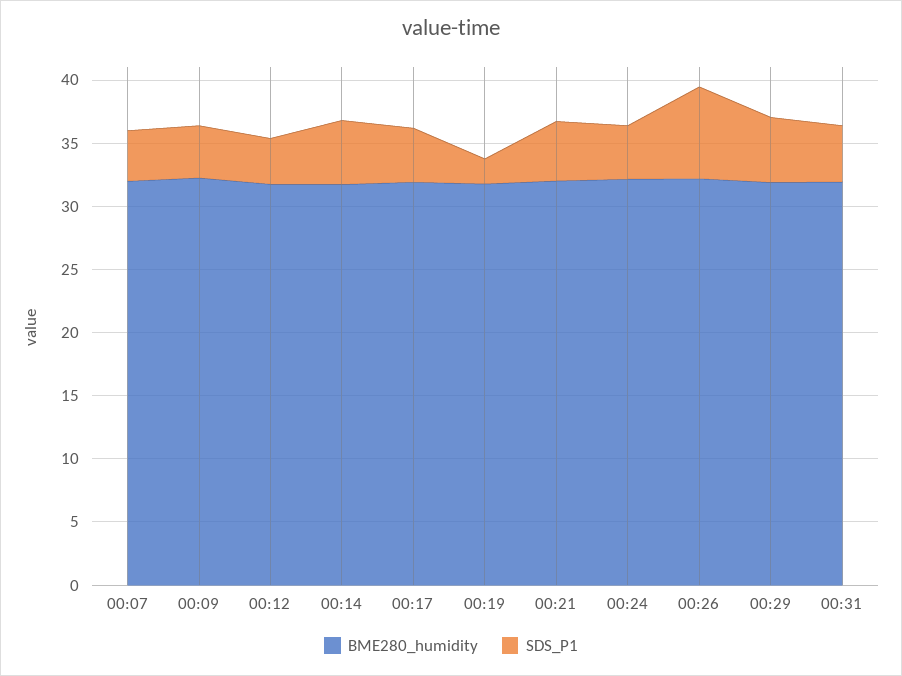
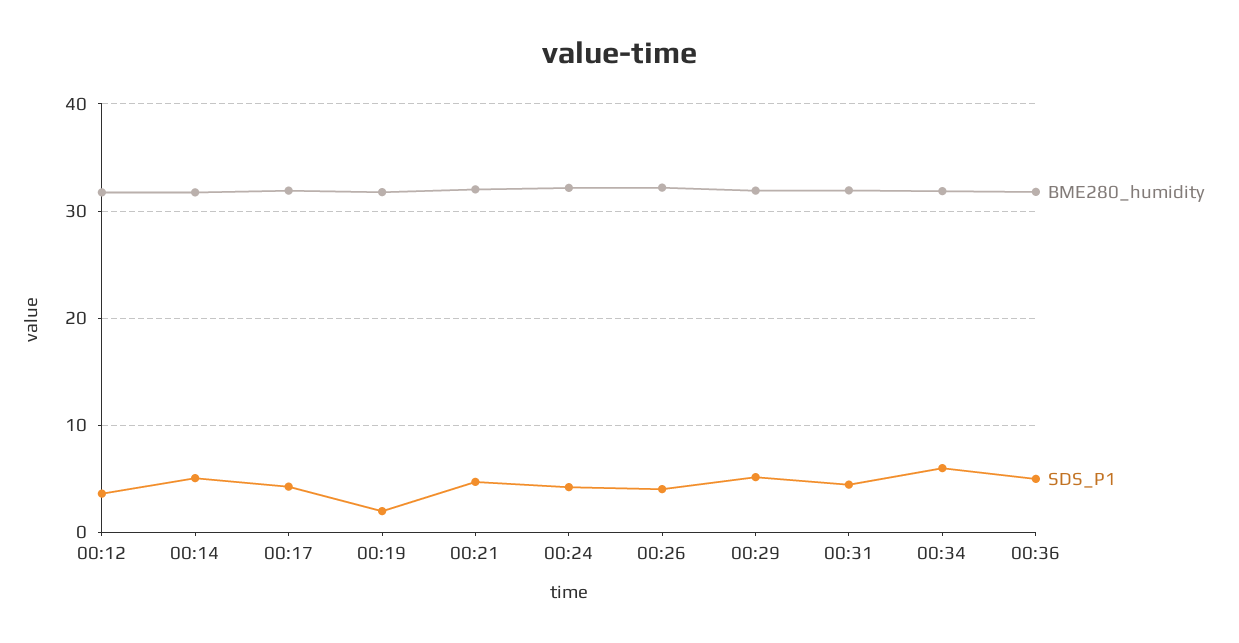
BME280_humidity, 00:07: 32 -> none
SDS_P1, 00:07: 4 -> none
BME280_humidity, 00:09: 32 -> none
SDS_P1, 00:09: 4 -> none
SDS_P1, 00:26: 7 -> 4
BME280_humidity, 00:34: none -> 32
SDS_P1, 00:34: none -> 6
BME280_humidity, 00:36: none -> 32
SDS_P1, 00:36: none -> 5

